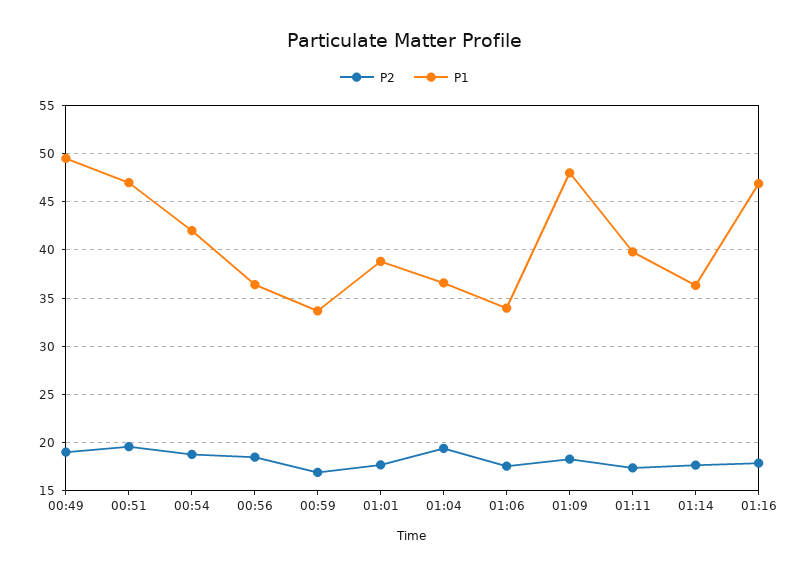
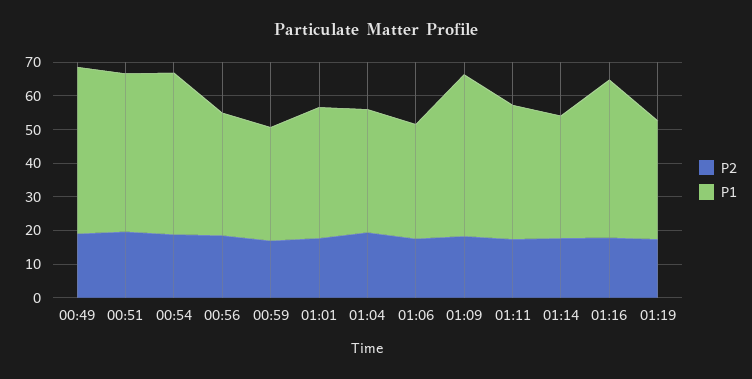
P1, 00:54: 42 -> 47.5
P2, 01:19: none -> 17.5
P1, 01:19: none -> 35

